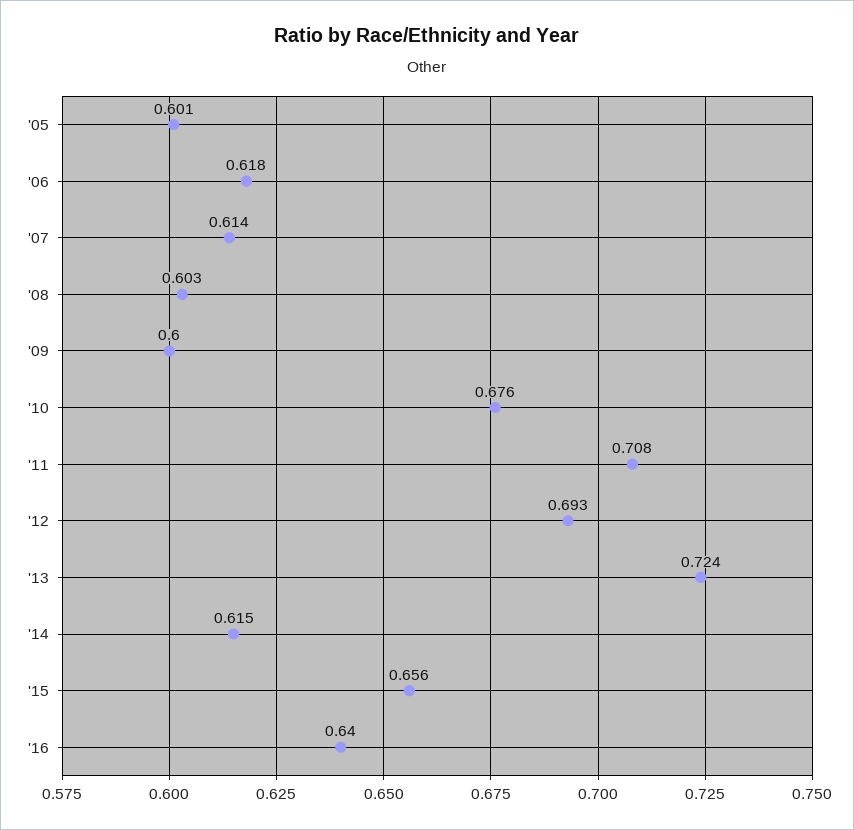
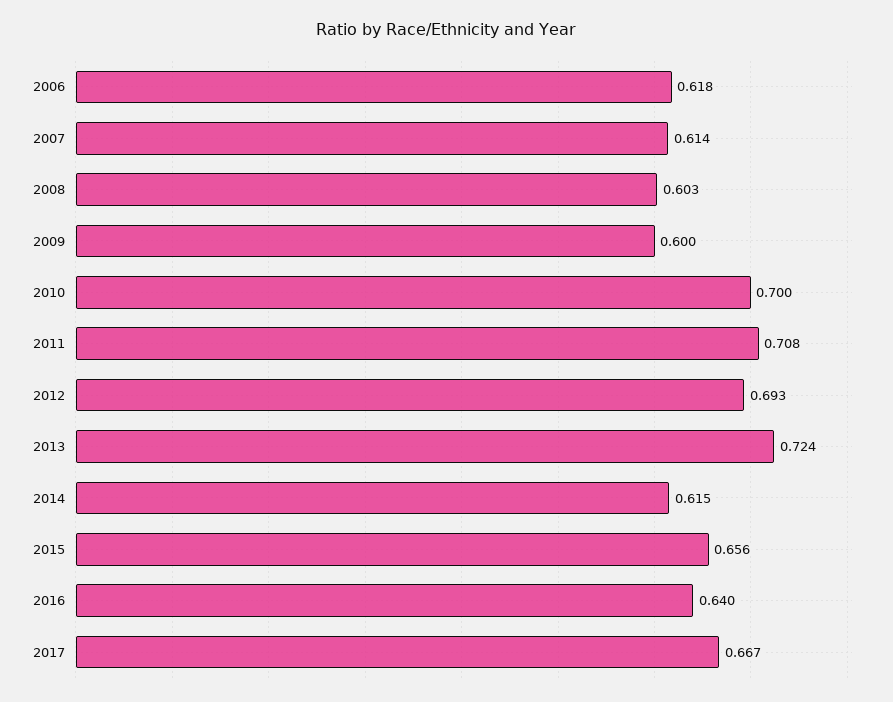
'05: 0.601 -> none
'10: 0.676 -> 0.7
2017: none -> 0.667

